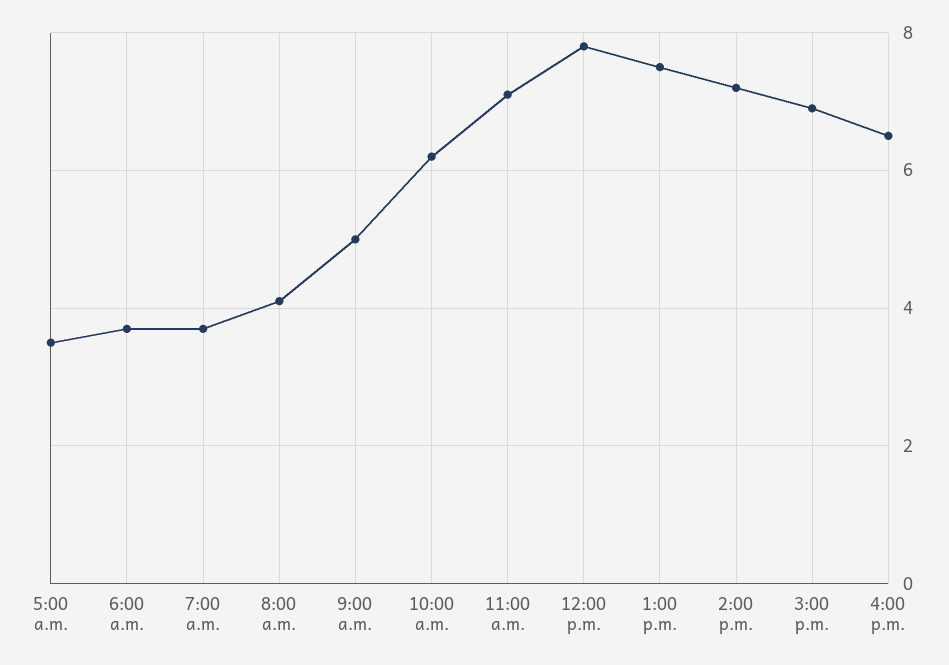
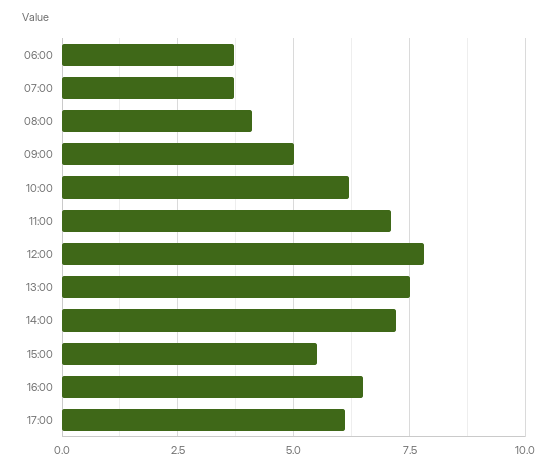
5:00 a.m.: 3.5 -> none
3:00 p.m.: 7 -> 5.5
17:00: none -> 6

